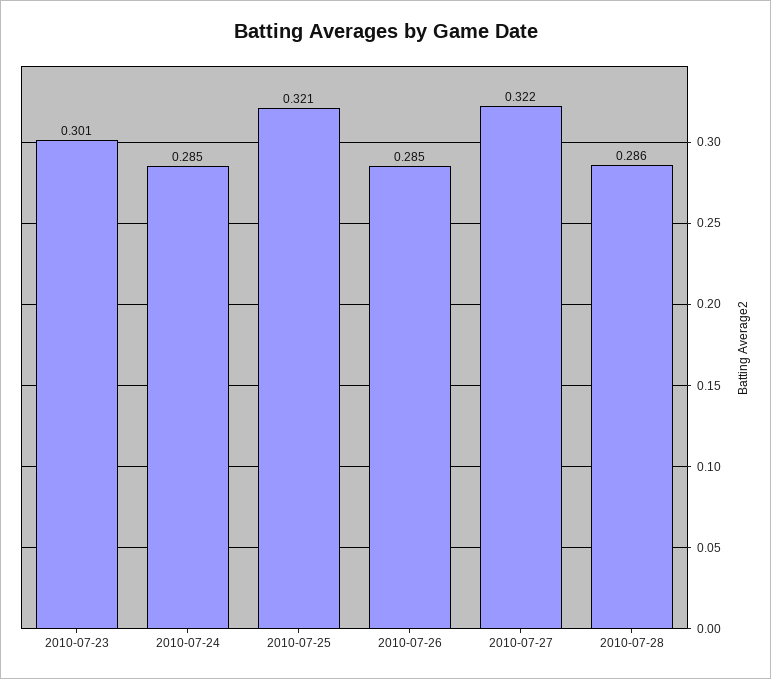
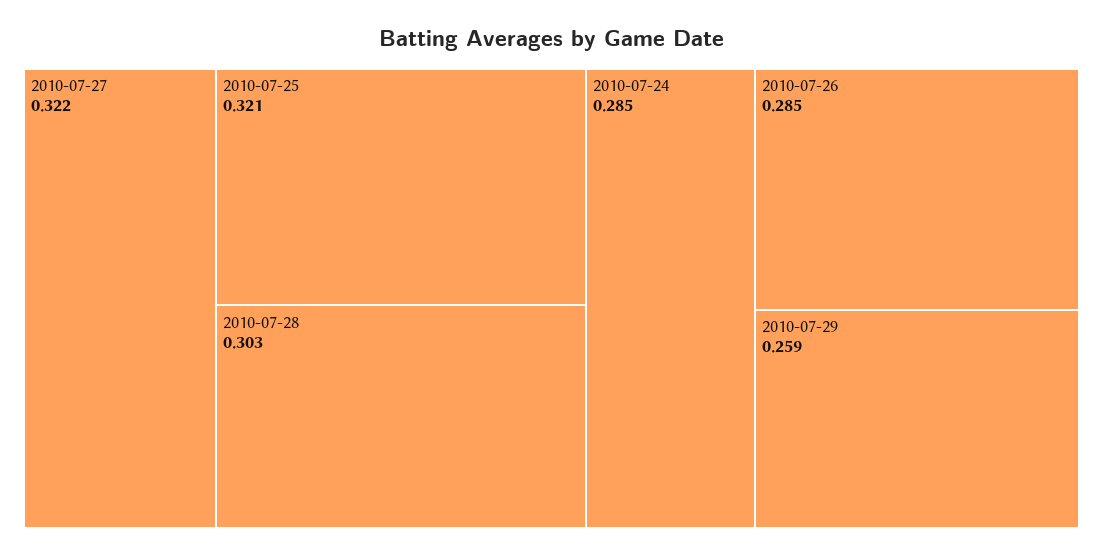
2010-07-23: 0.301 -> none
2010-07-28: 0.286 -> 0.303
2010-07-29: none -> 0.259

